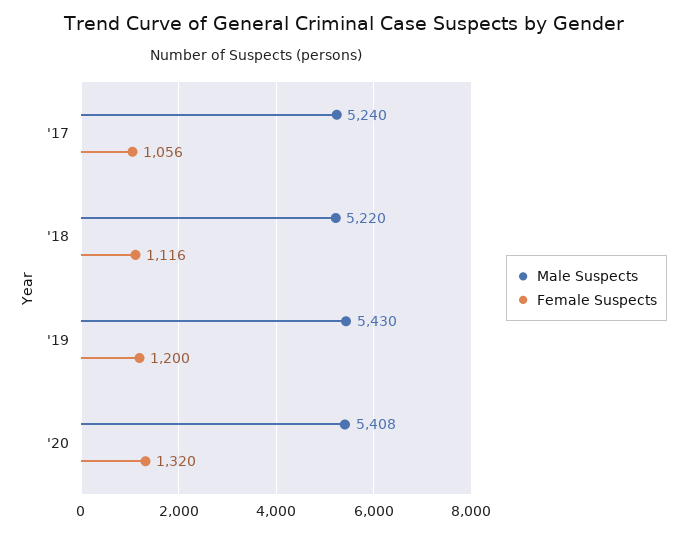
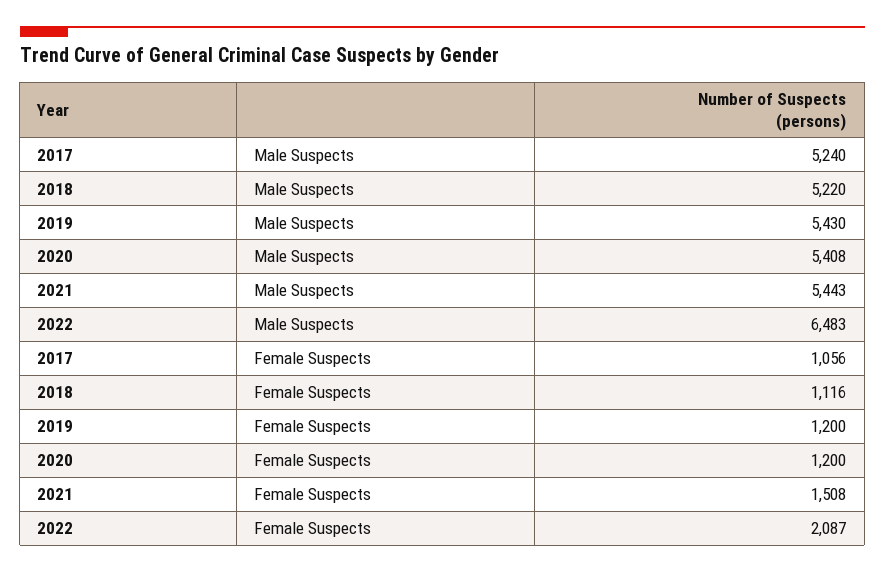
Female Suspects, '20: 1320 -> 1200
Male Suspects, 2021: none -> 5443
Male Suspects, 2022: none -> 6483
Female Suspects, 2021: none -> 1508
Female Suspects, 2022: none -> 2087

